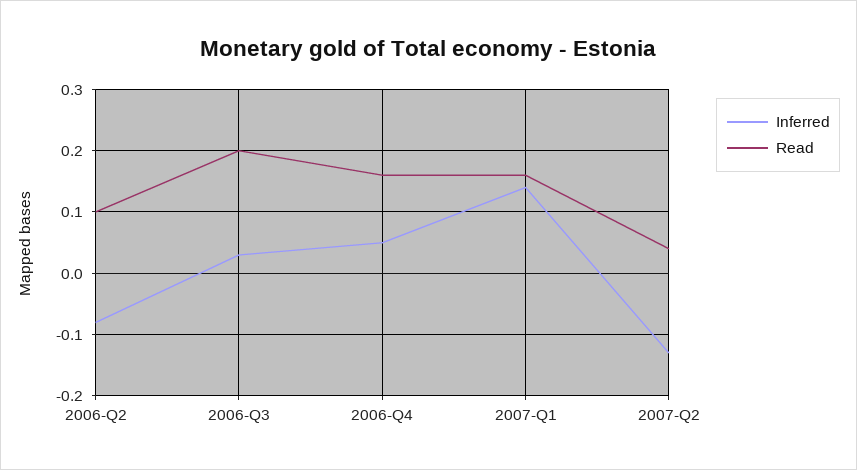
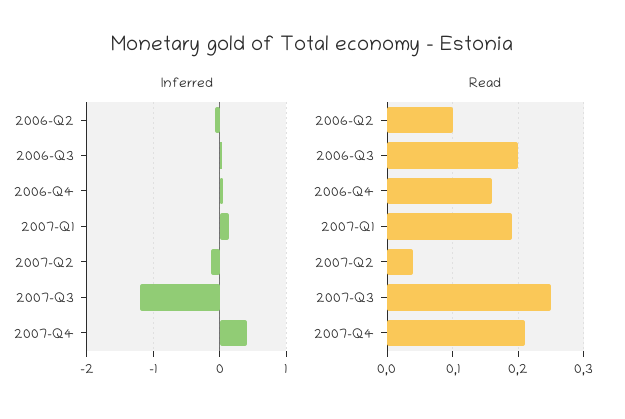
Read, 2007-Q1: 0.16 -> 0.19
Inferred, 2007-Q3: none -> -1.2
Inferred, 2007-Q4: none -> 0.4
Read, 2007-Q3: none -> 0.25
Read, 2007-Q4: none -> 0.21

